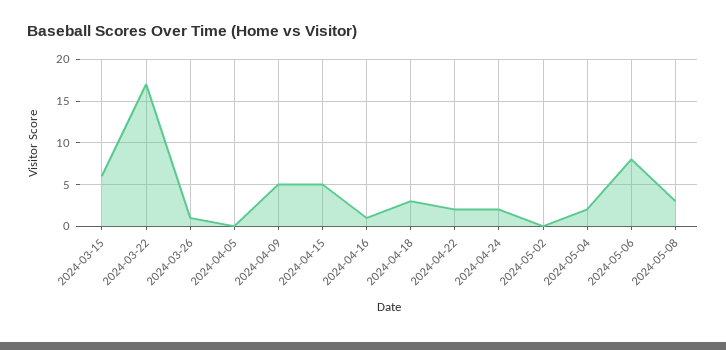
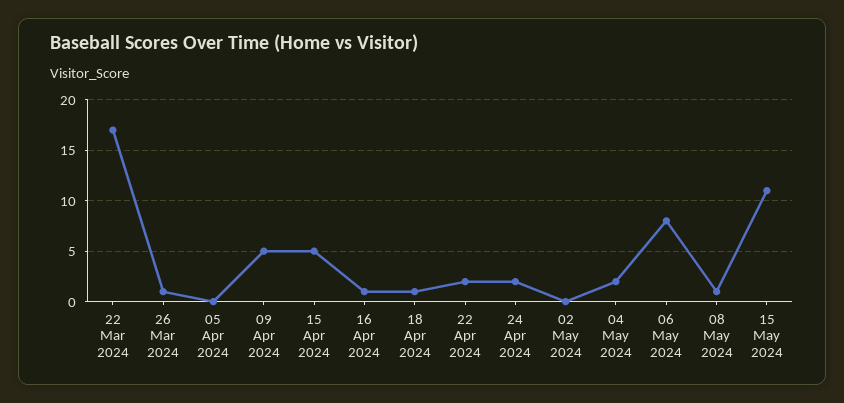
2024-03-15: 6 -> none
2024-04-18: 3 -> 1
2024-05-08: 3 -> 1
15 May 2024: none -> 11

